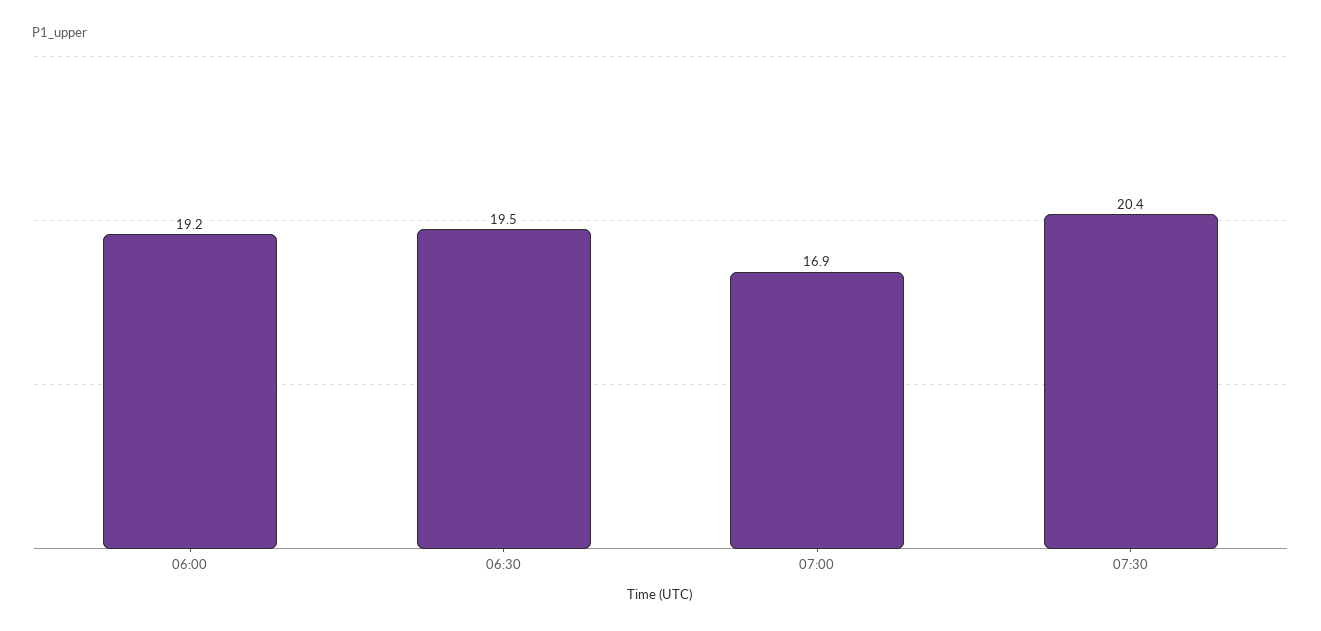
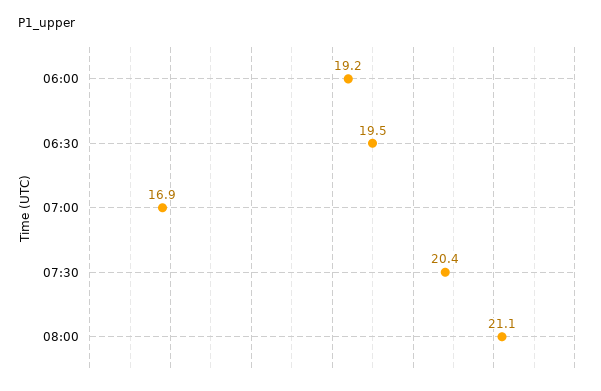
08:00: none -> 21.1

